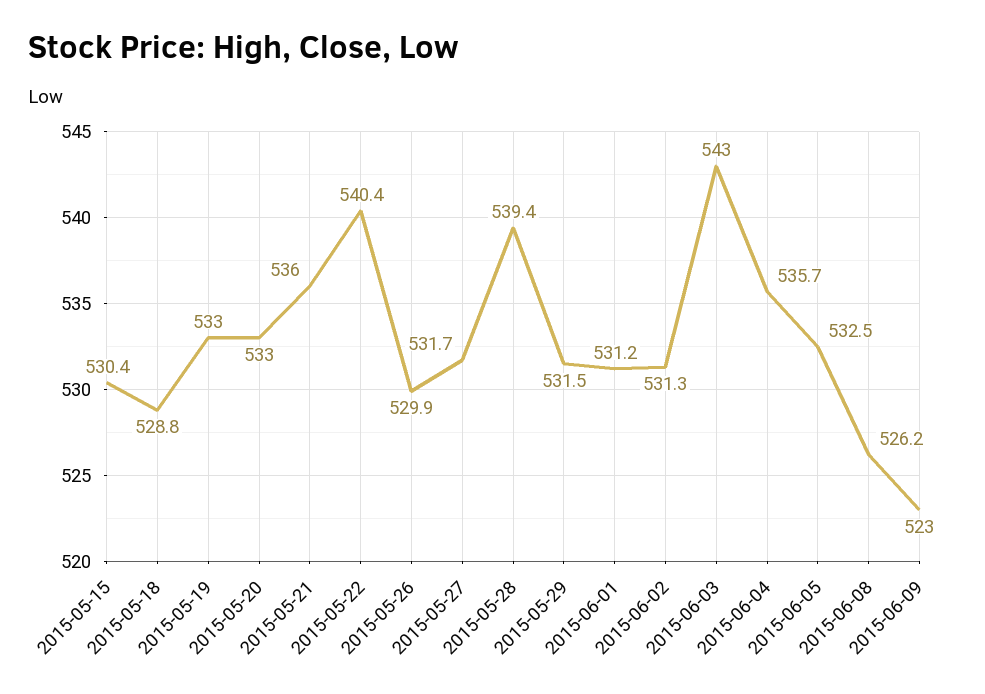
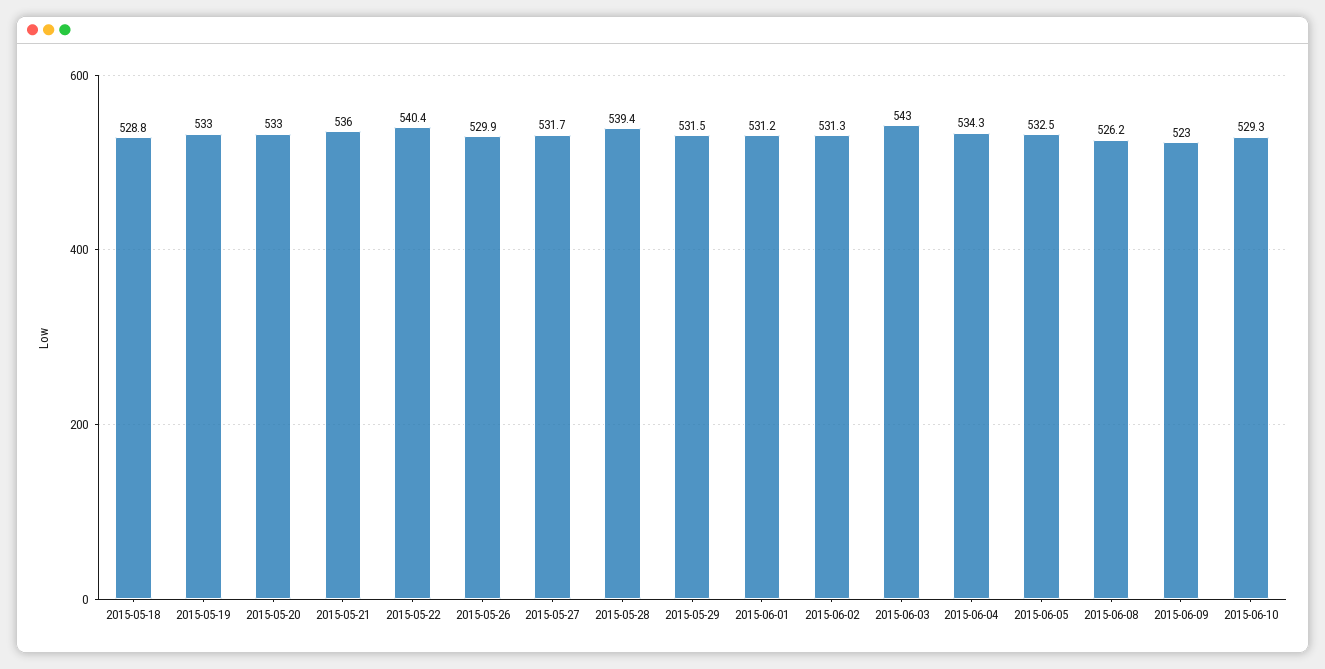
2015-05-15: 530.4 -> none
2015-06-04: 535.7 -> 534.3
2015-06-10: none -> 529.3

